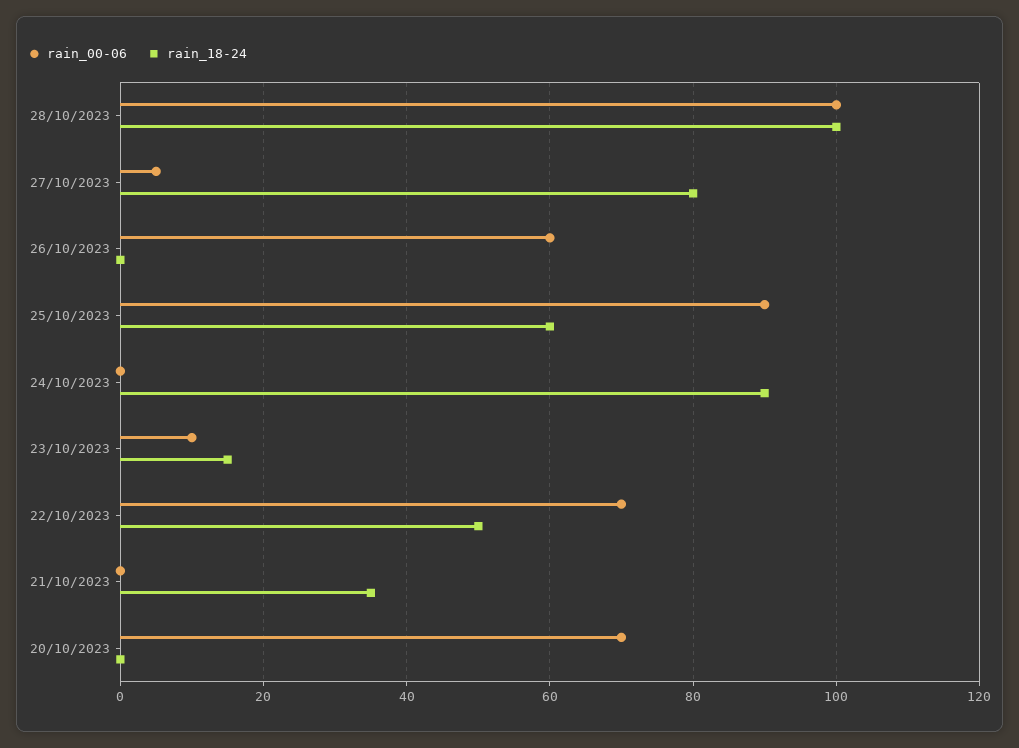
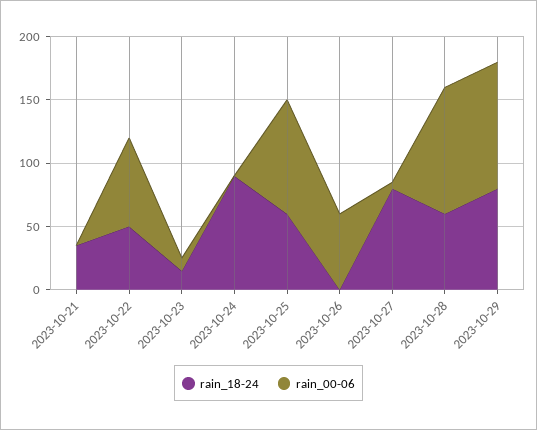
rain_18-24, 28/10/2023: 100 -> 60
rain_00-06, 20/10/2023: 70 -> none
rain_18-24, 20/10/2023: 0 -> none
rain_18-24, 2023-10-29: none -> 80
rain_00-06, 2023-10-29: none -> 100

